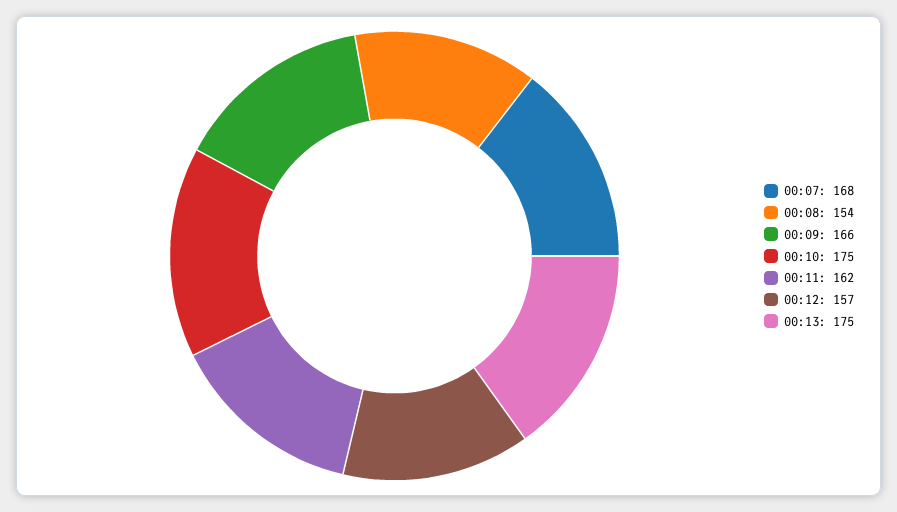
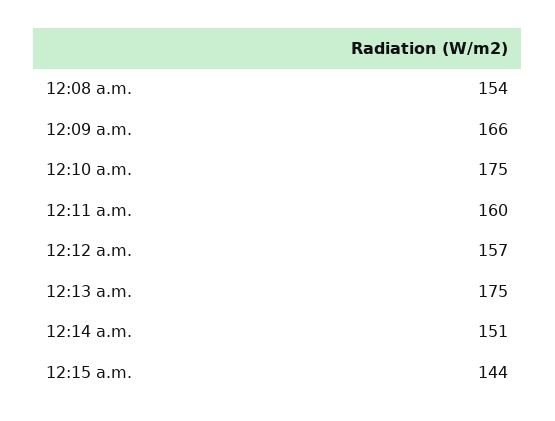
00:07: 168 -> none
00:11: 162 -> 160
12:14 a.m.: none -> 151
12:15 a.m.: none -> 144

